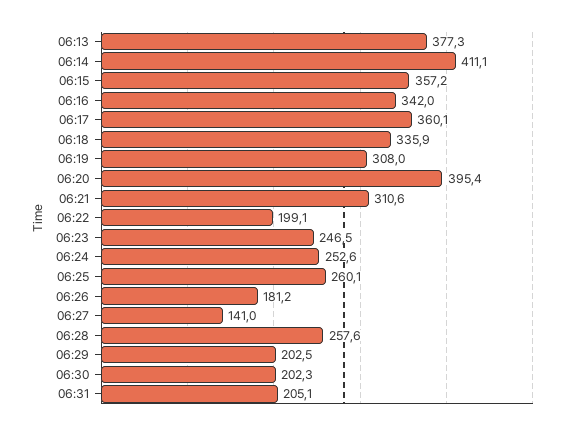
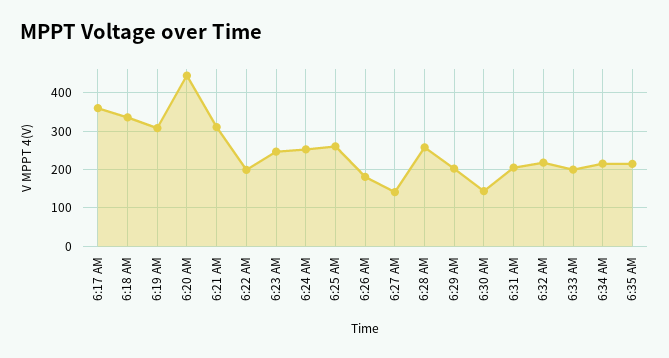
06:13: 377.3 -> none
06:14: 411.1 -> none
06:15: 357.2 -> none
06:16: 342 -> none
06:20: 395.4 -> 440
06:30: 202.3 -> 140
6:32 AM: none -> 220
6:33 AM: none -> 200
6:34 AM: none -> 220
6:35 AM: none -> 220

